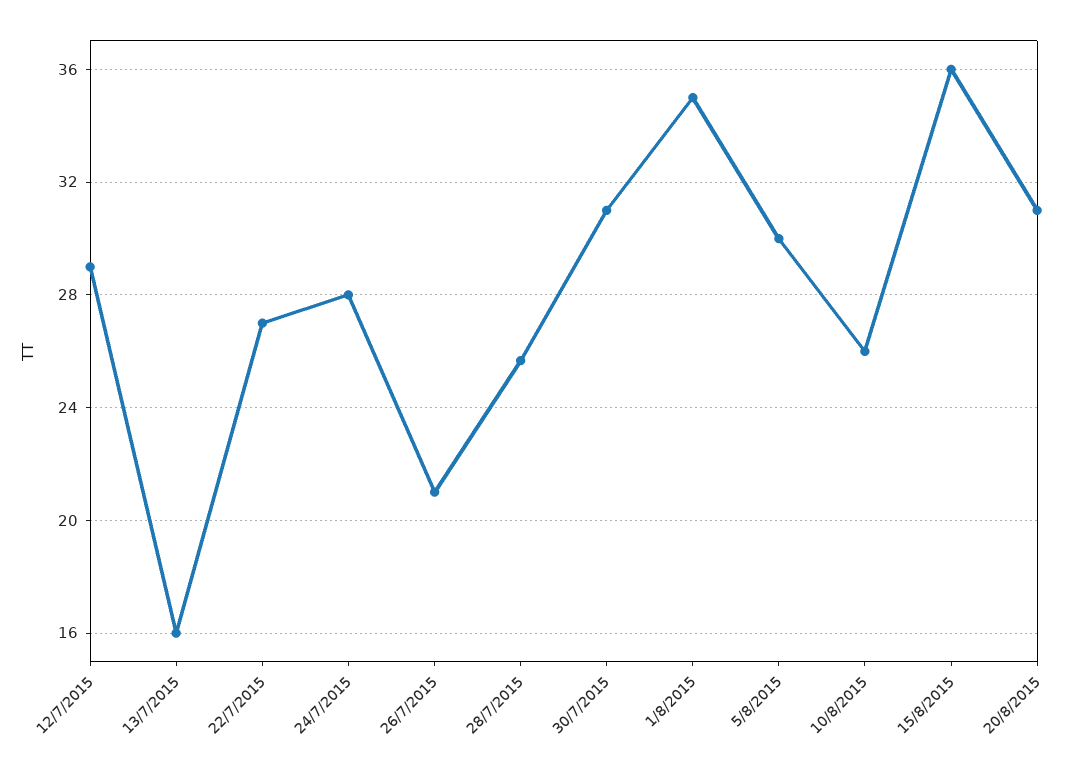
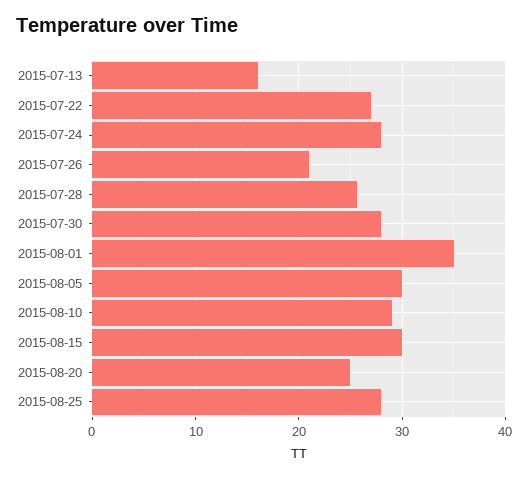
12/7/2015: 29 -> none
30/7/2015: 31 -> 28
10/8/2015: 26 -> 29
15/8/2015: 36 -> 30
20/8/2015: 31 -> 25
2015-08-25: none -> 28

